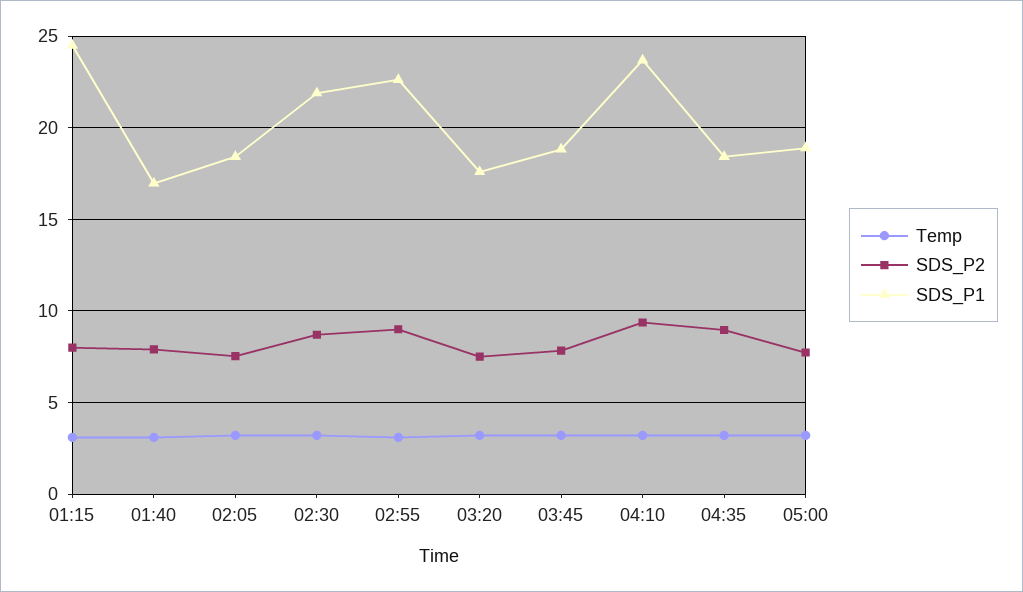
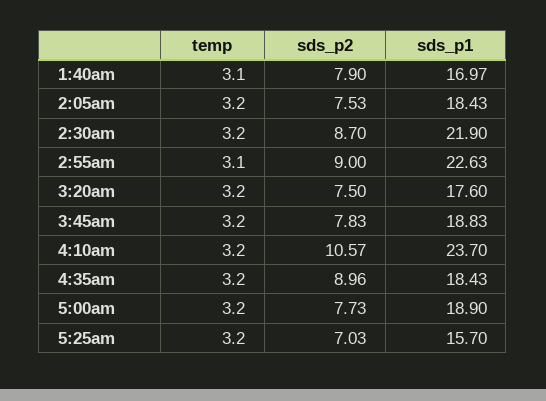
Temp, 01:15: 3 -> none
SDS_P2, 01:15: 8 -> none
SDS_P1, 01:15: 24.5 -> none
SDS_P2, 04:10: 9.5 -> 10.57
Temp, 5:25am: none -> 3.2
SDS_P2, 5:25am: none -> 7.03
SDS_P1, 5:25am: none -> 15.7

